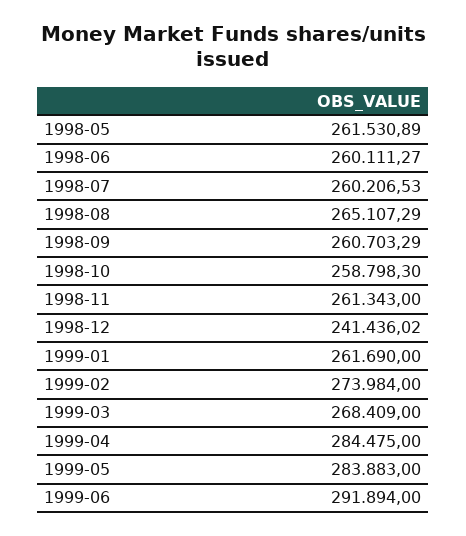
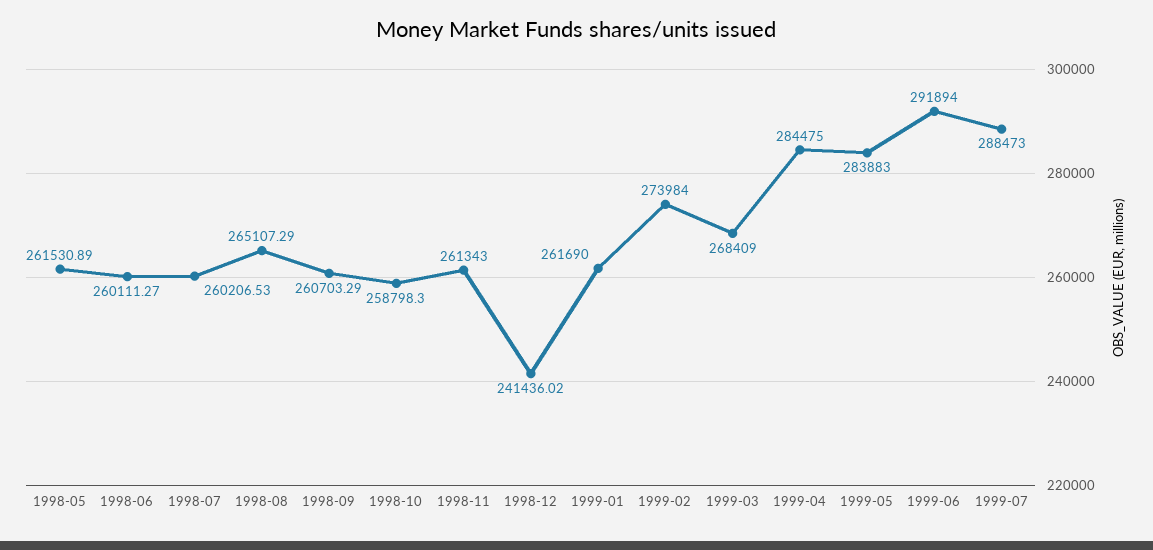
1999-07: none -> 288473

